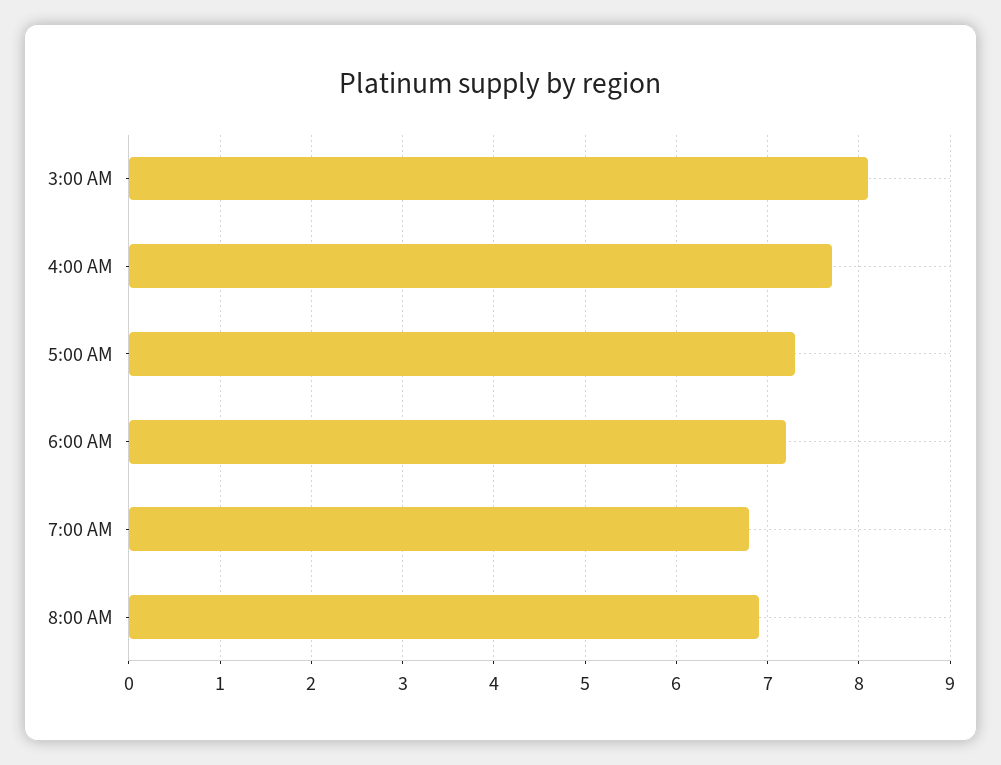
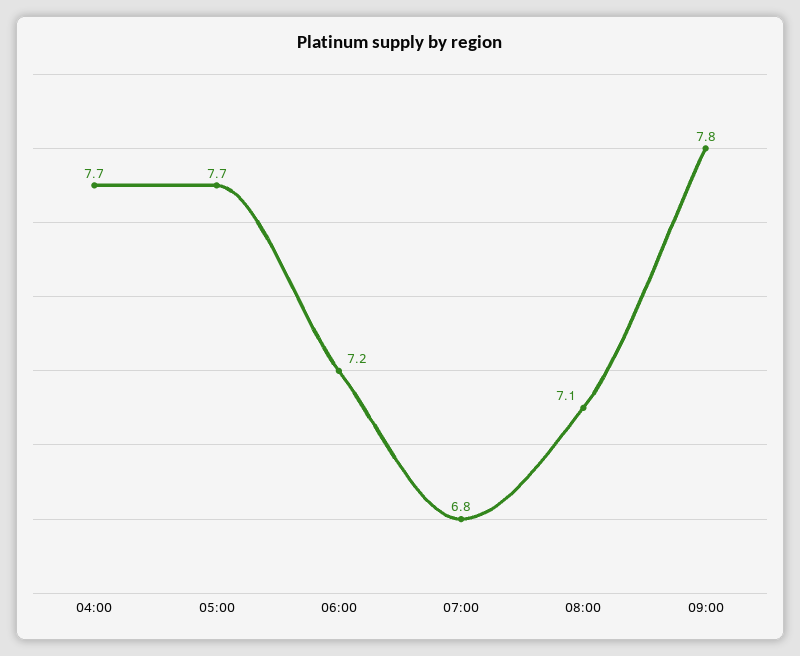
3:00 AM: 8.1 -> none
5:00 AM: 7.3 -> 7.7
8:00 AM: 6.9 -> 7.1
09:00: none -> 7.8

